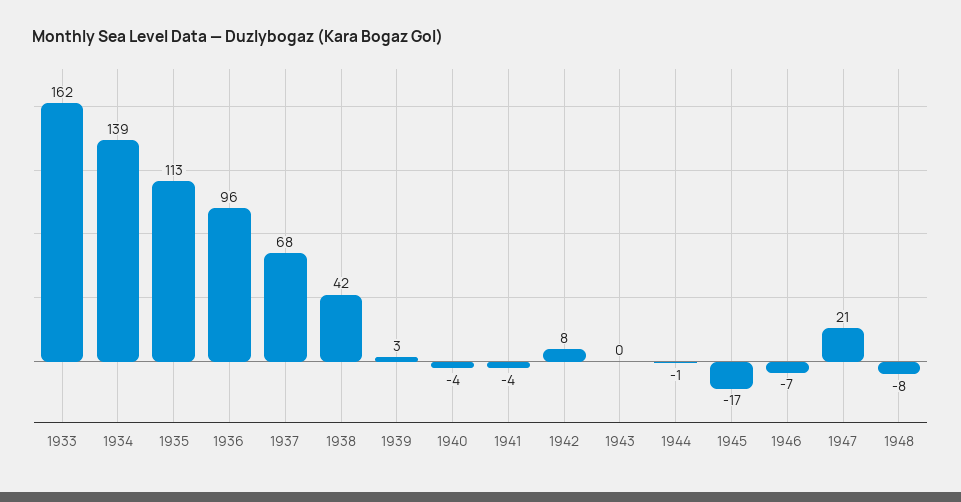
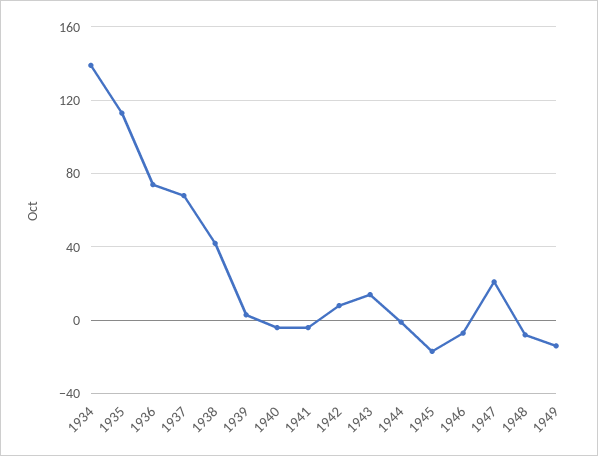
1933: 162 -> none
1936: 96 -> 75
1943: 0 -> 15
1949: none -> -15

